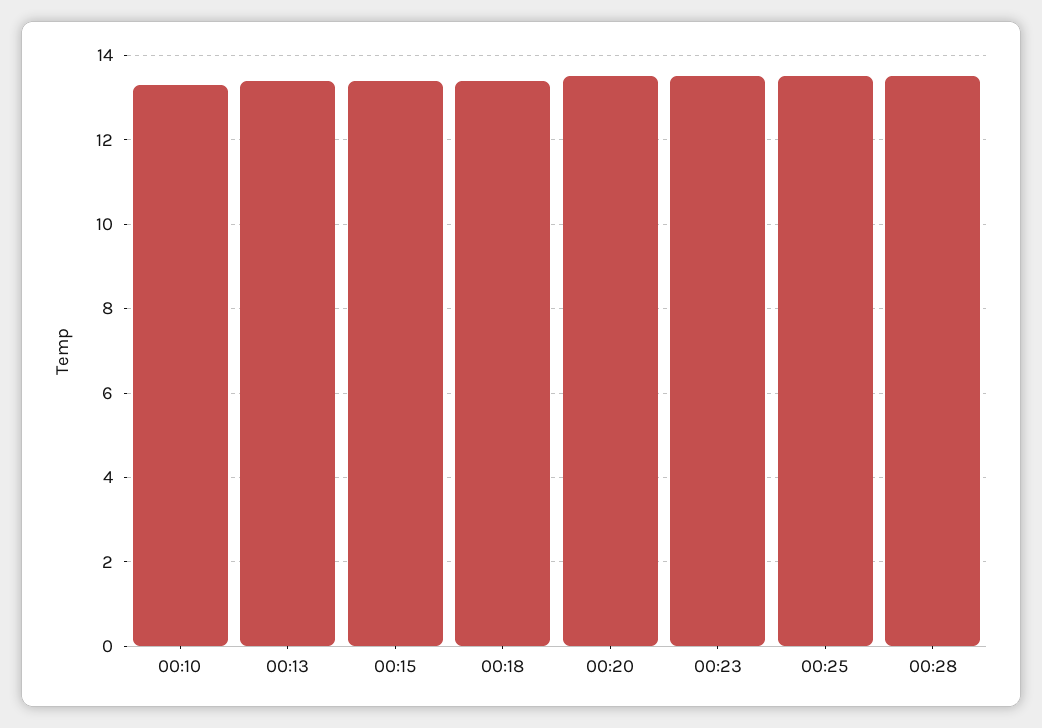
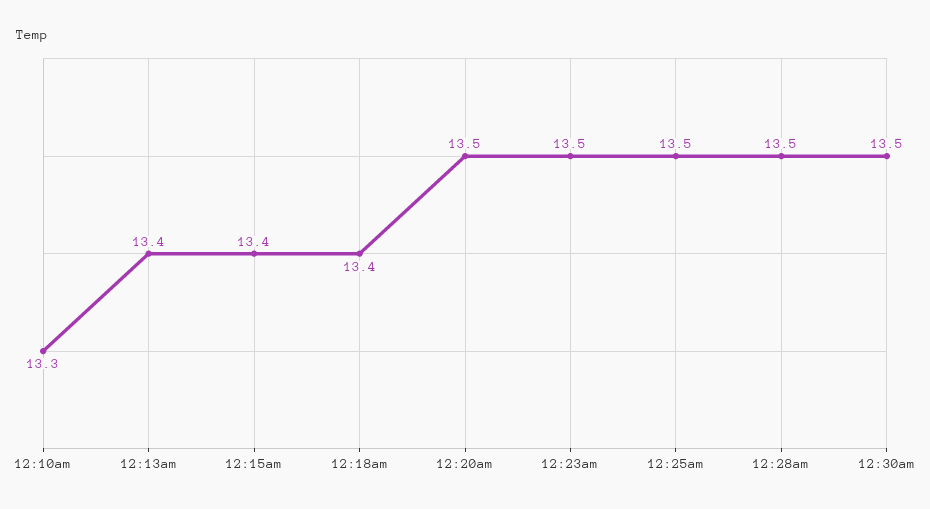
12:30am: none -> 13.5

